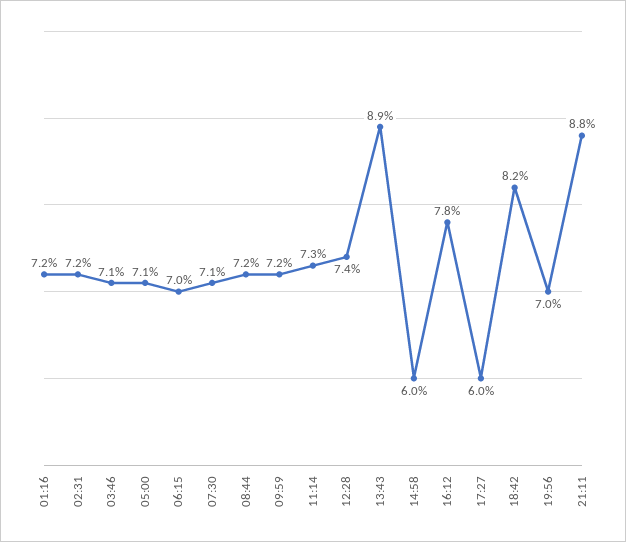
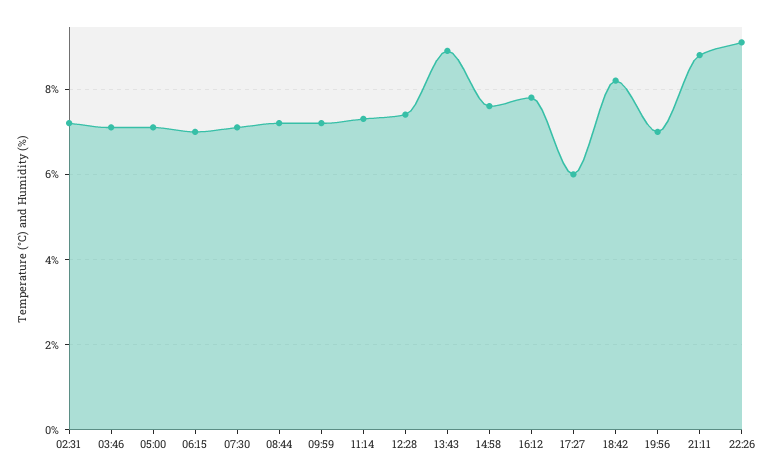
01:16: 7.2 -> none
14:58: 6 -> 7.5
22:26: none -> 9

